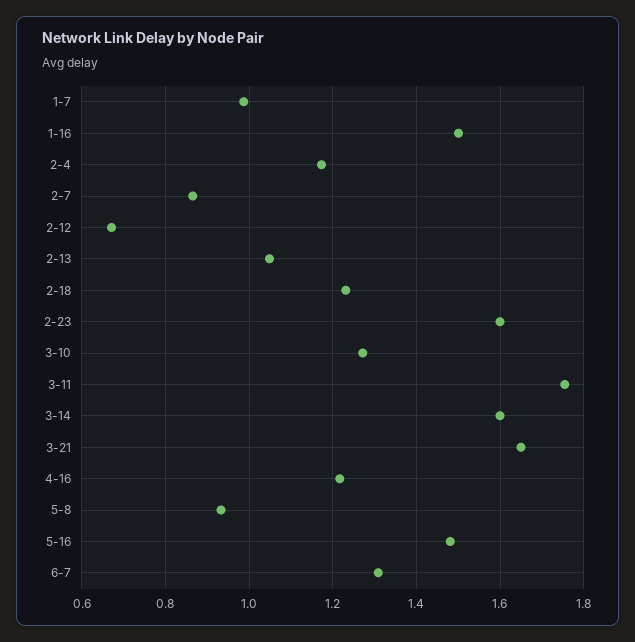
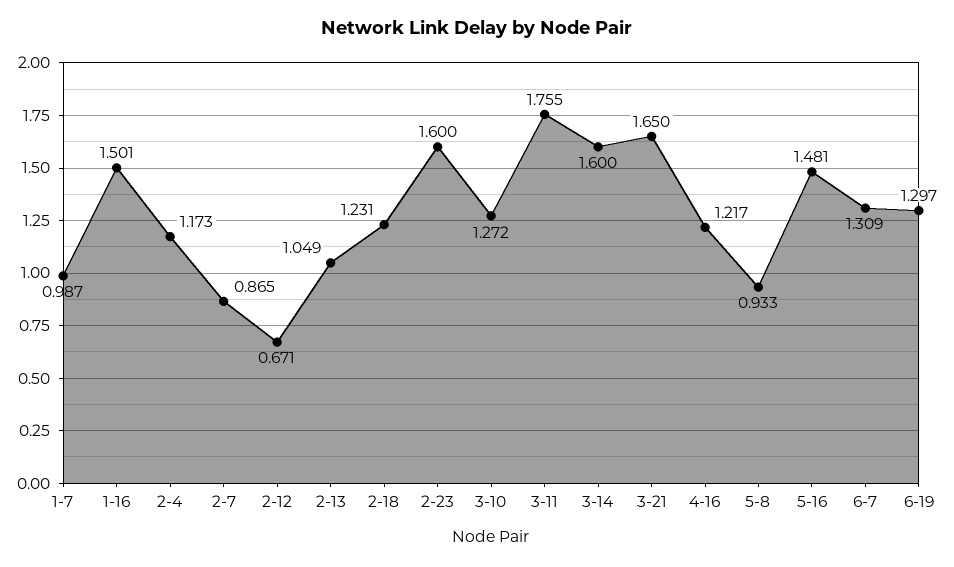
6-19: none -> 1.297

